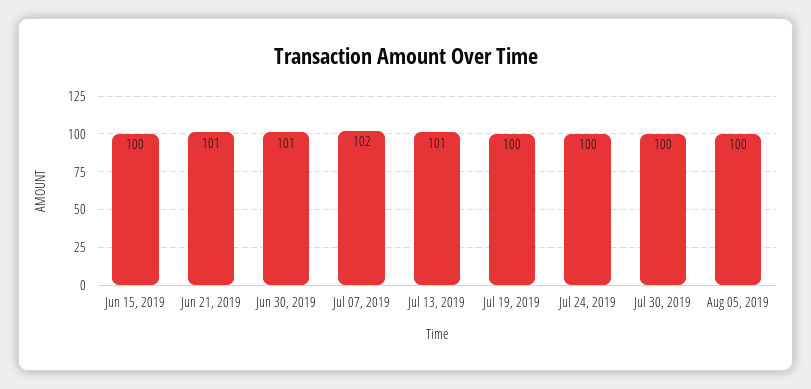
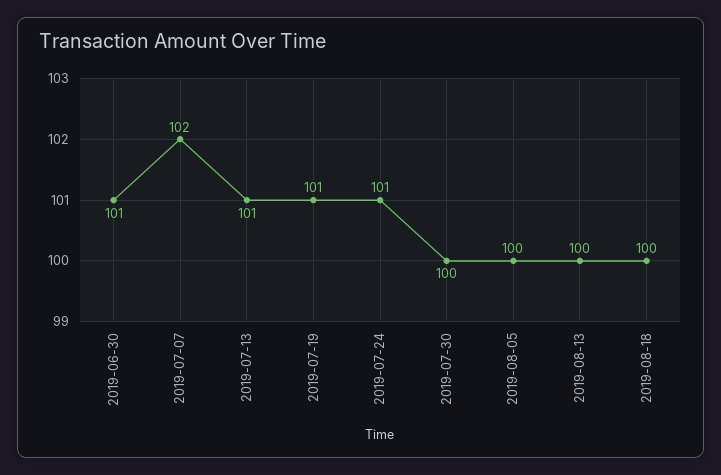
Jun 15, 2019: 100 -> none
Jun 21, 2019: 101 -> none
Jul 19, 2019: 100 -> 101
Jul 24, 2019: 100 -> 101
2019-08-13: none -> 100
2019-08-18: none -> 100

